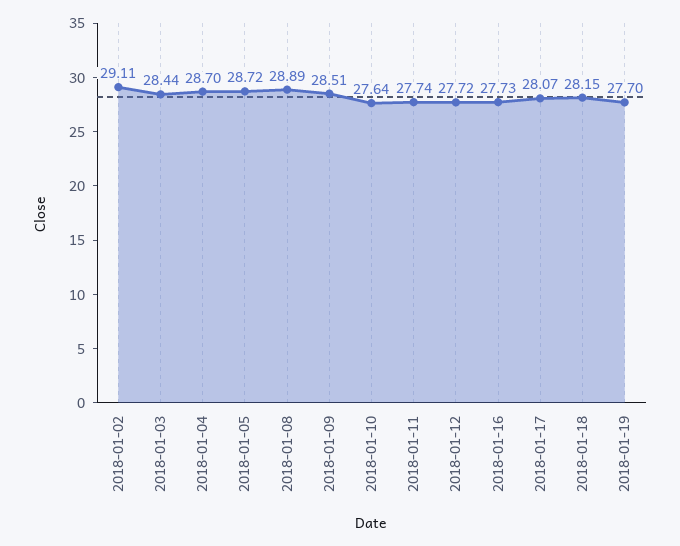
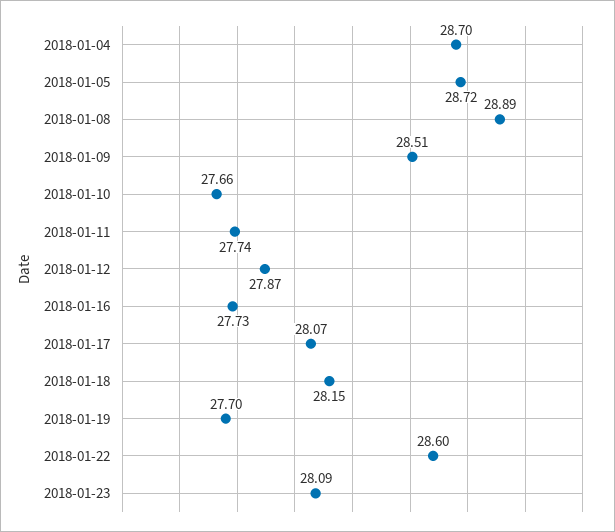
2018-01-02: 29.11 -> none
2018-01-03: 28.44 -> none
2018-01-10: 27.64 -> 27.66
2018-01-12: 27.72 -> 27.87
2018-01-22: none -> 28.6
2018-01-23: none -> 28.09

